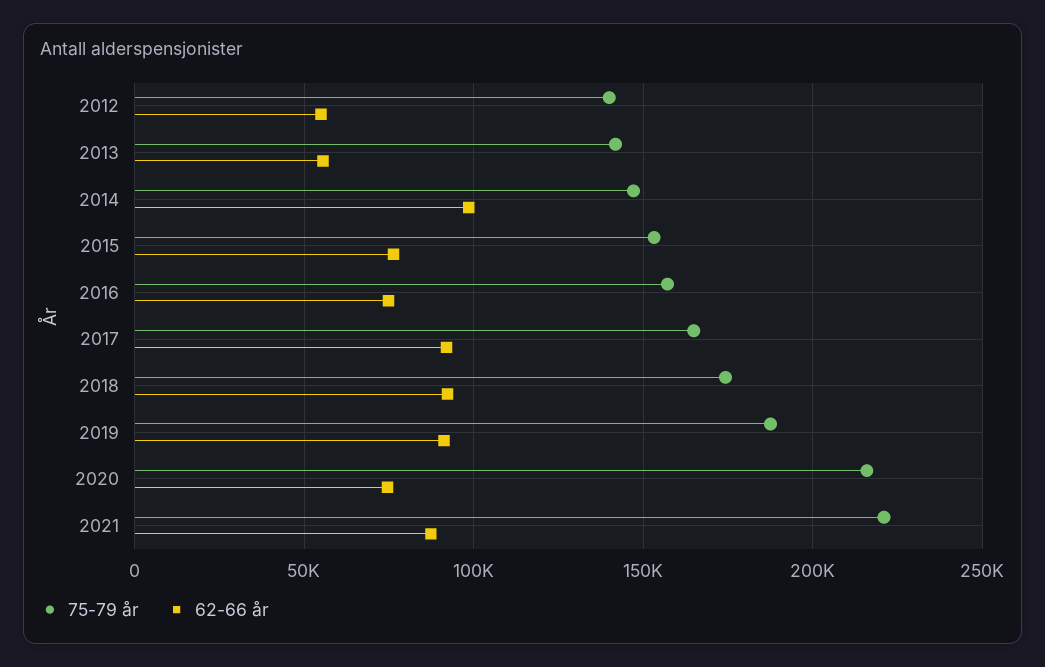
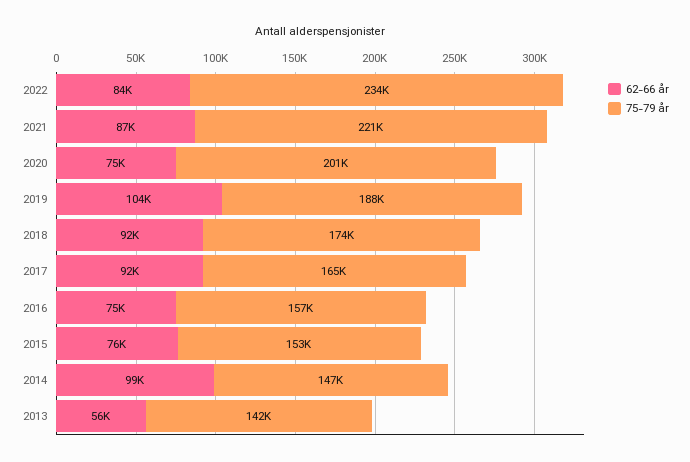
75-79 år, 2012: 140000 -> none
62-66 år, 2012: 55000 -> none
62-66 år, 2019: 90000 -> 104000
75-79 år, 2020: 215000 -> 201000
62-66 år, 2022: none -> 84000
75-79 år, 2022: none -> 234000

